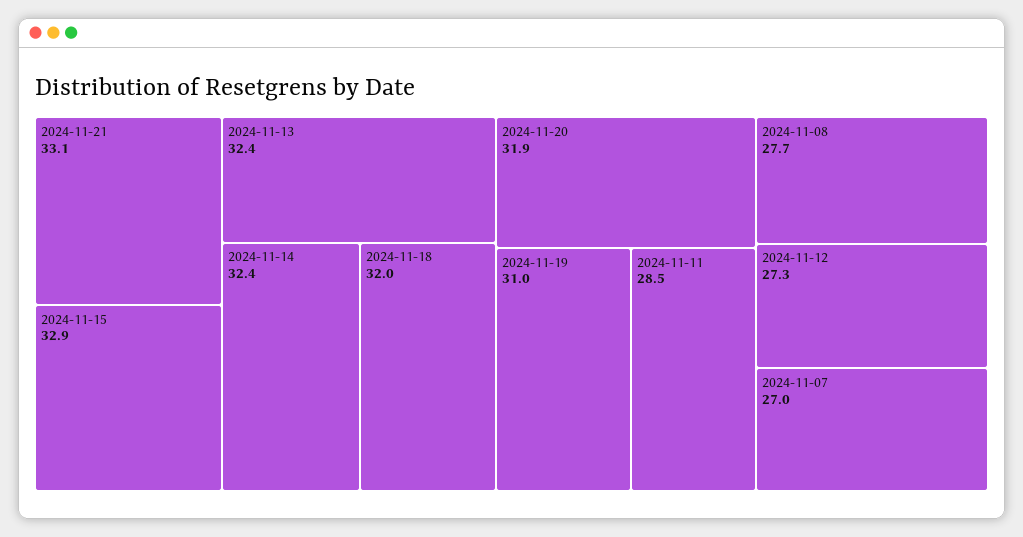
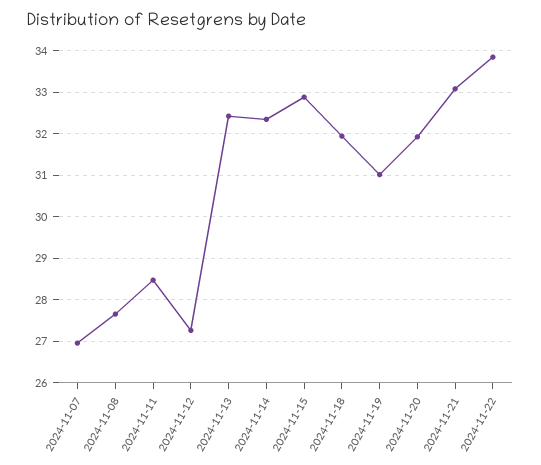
2024-11-22: none -> 33.8

